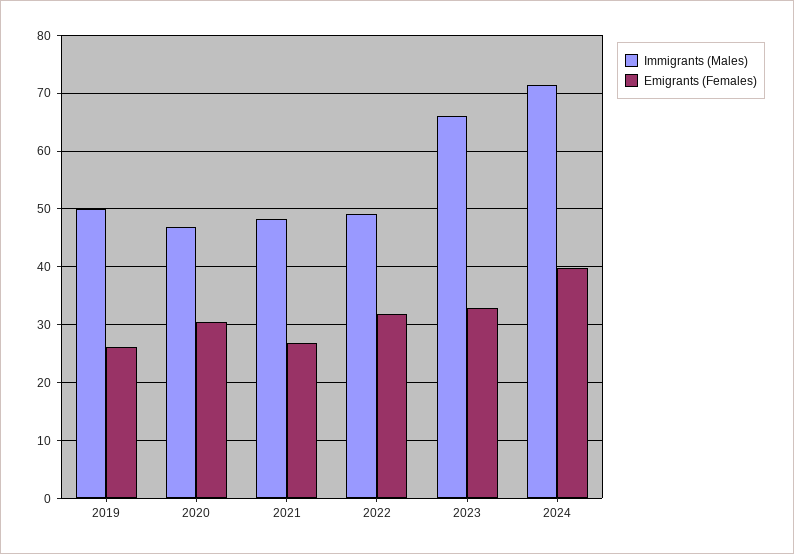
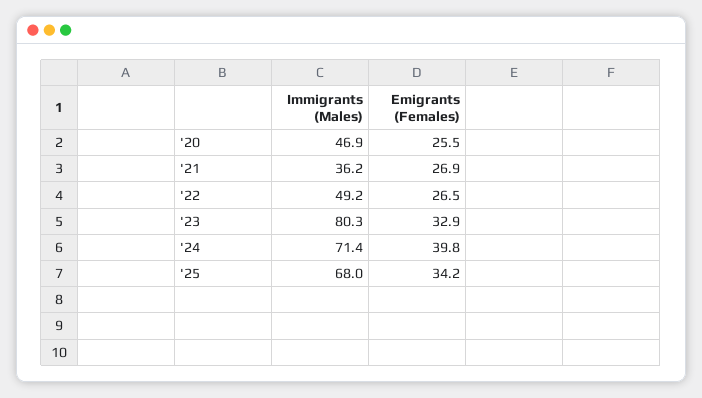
Immigrants (Males), 2019: 50 -> none
Emigrants (Females), 2019: 26 -> none
Emigrants (Females), 2020: 30 -> 25.5
Immigrants (Males), 2021: 48 -> 36.2
Emigrants (Females), 2022: 32 -> 26.5
Immigrants (Males), 2023: 66 -> 80.3
Immigrants (Males), '25: none -> 68
Emigrants (Females), '25: none -> 34.2

